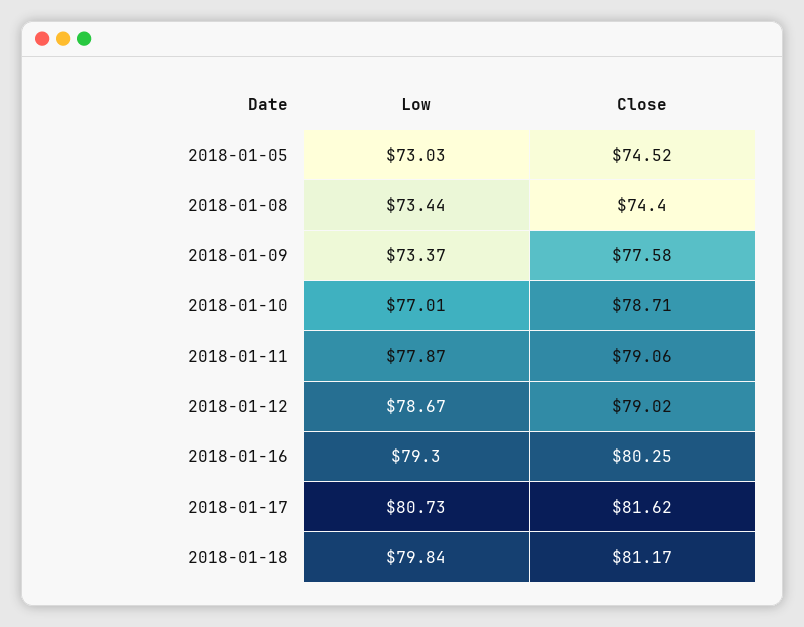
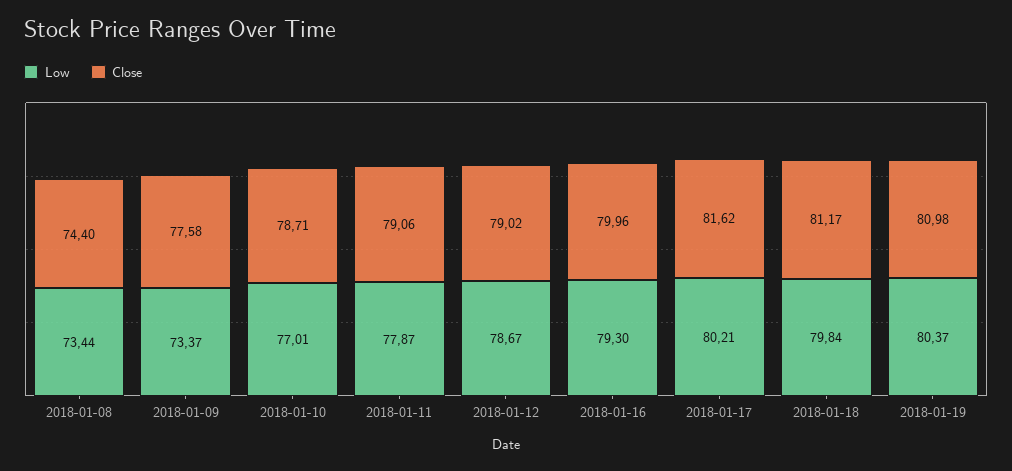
Low, 2018-01-05: 73.03 -> none
Close, 2018-01-05: 74.52 -> none
Close, 2018-01-16: 80.25 -> 79.96
Low, 2018-01-17: 80.73 -> 80.21
Low, 2018-01-19: none -> 80.37
Close, 2018-01-19: none -> 80.98

